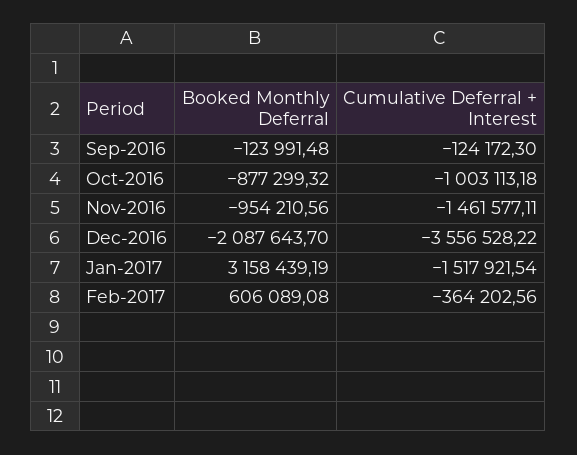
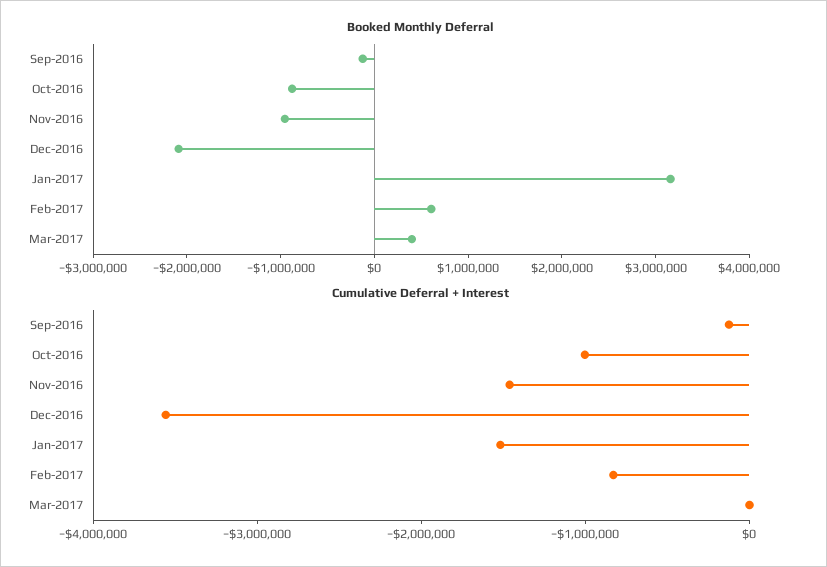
Cumulative Deferral + Interest, Feb-2017: -364202.56 -> -800000
Booked Monthly Deferral, Mar-2017: none -> 400000
Cumulative Deferral + Interest, Mar-2017: none -> 0

